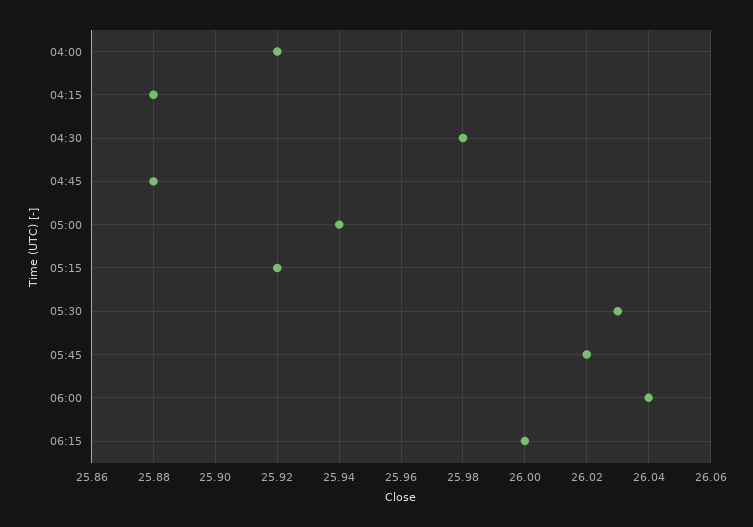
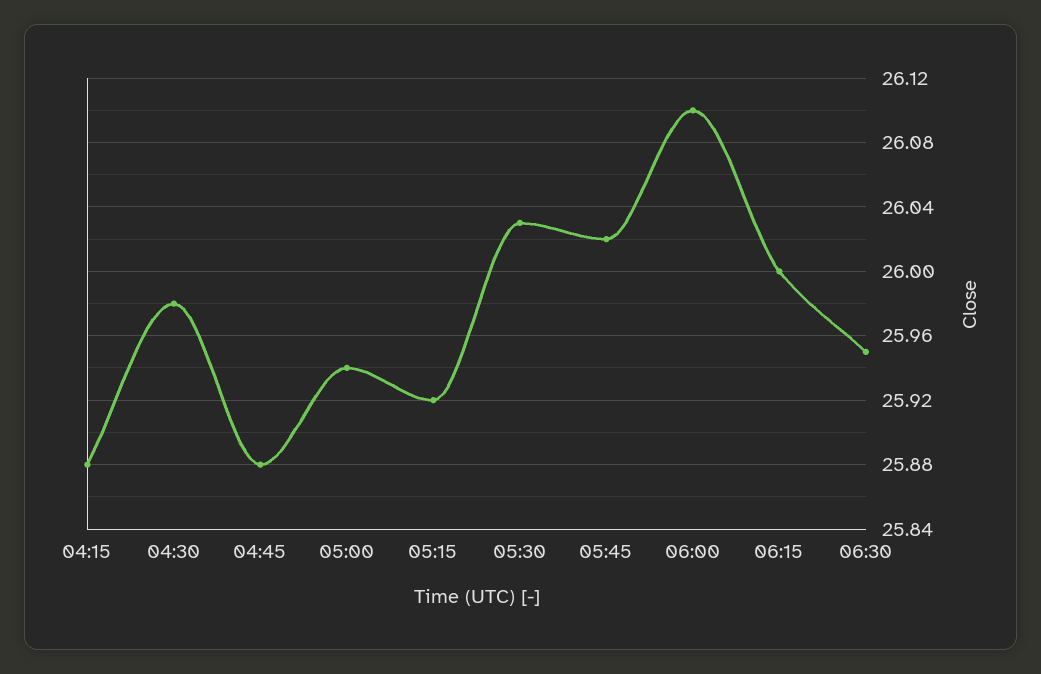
04:00: 25.92 -> none
06:00: 26.04 -> 26.1
06:30: none -> 25.95

